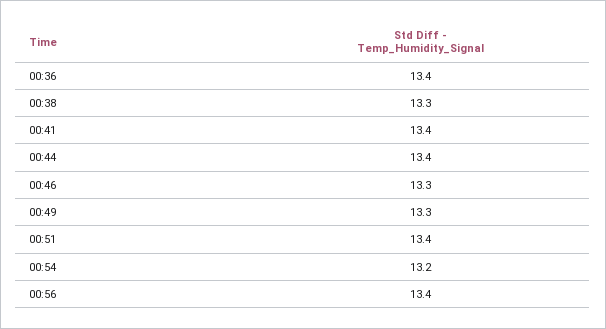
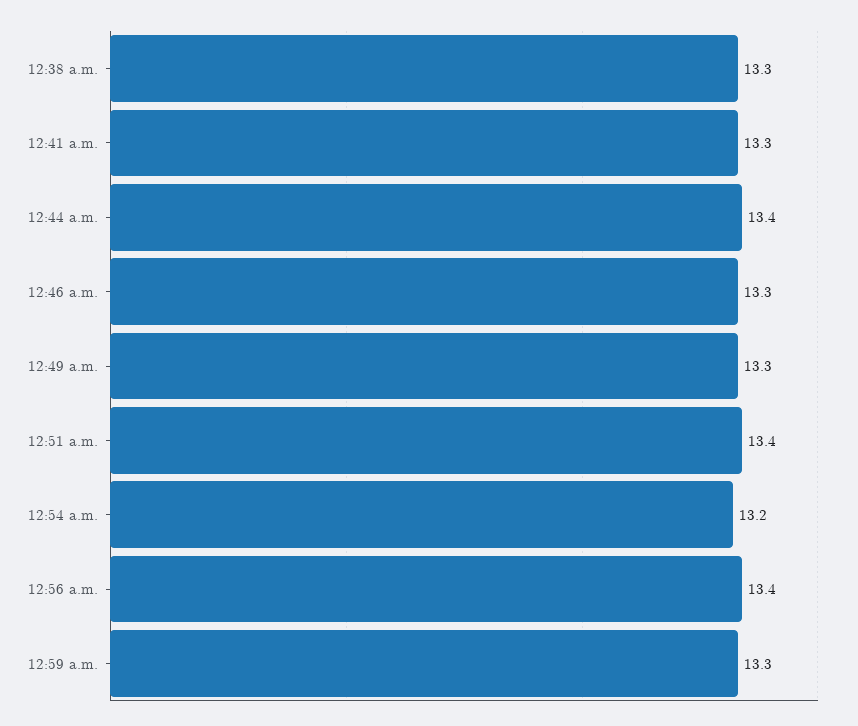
00:36: 13.4 -> none
00:41: 13.4 -> 13.3
12:59 a.m.: none -> 13.3

